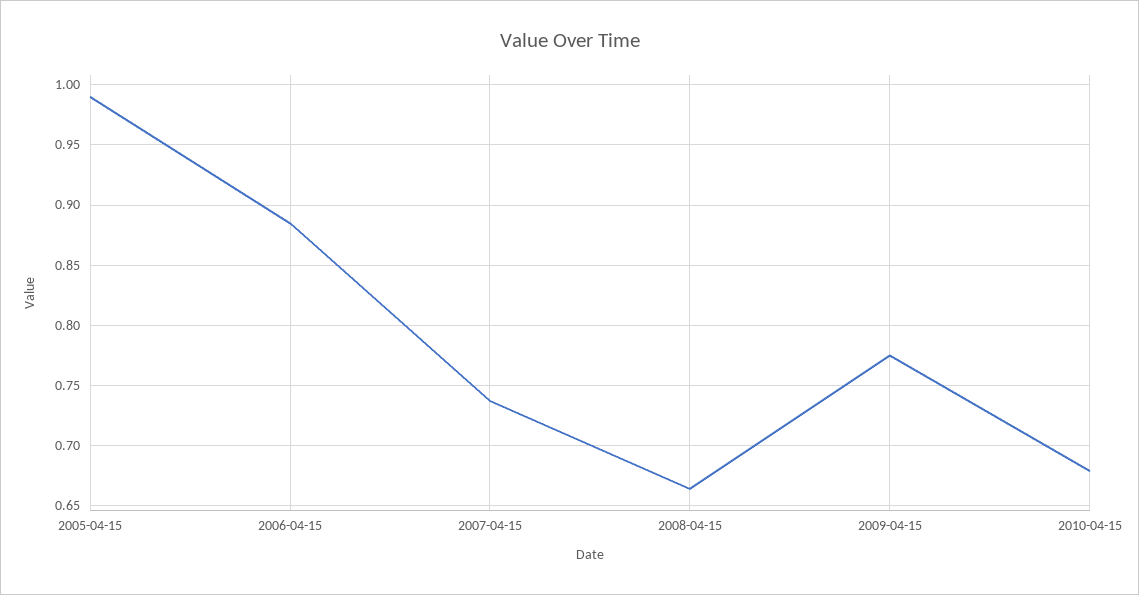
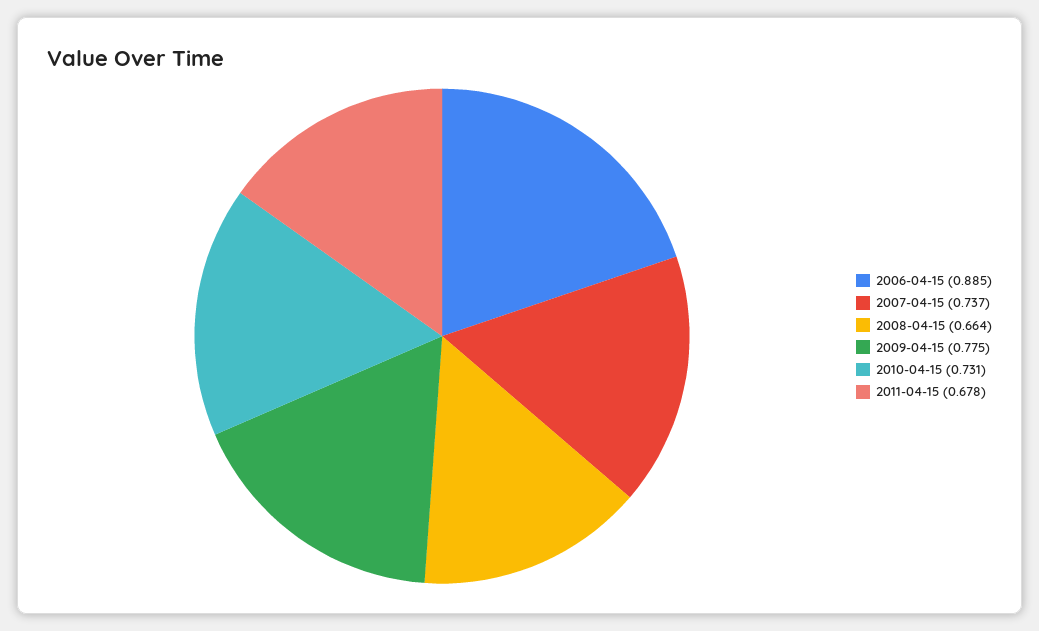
2005-04-15: 0.99 -> none
2010-04-15: 0.68 -> 0.731
2011-04-15: none -> 0.678

